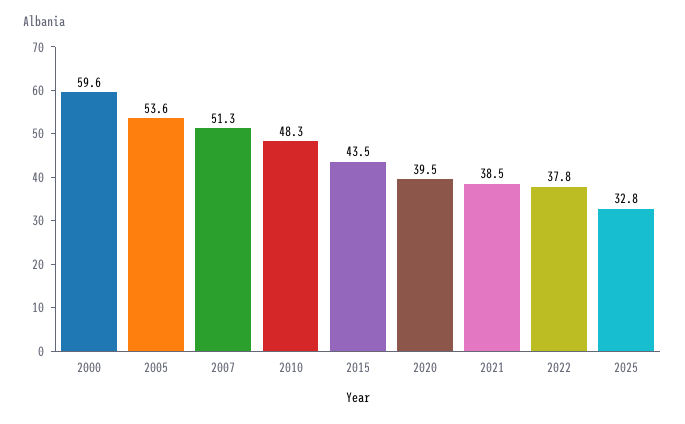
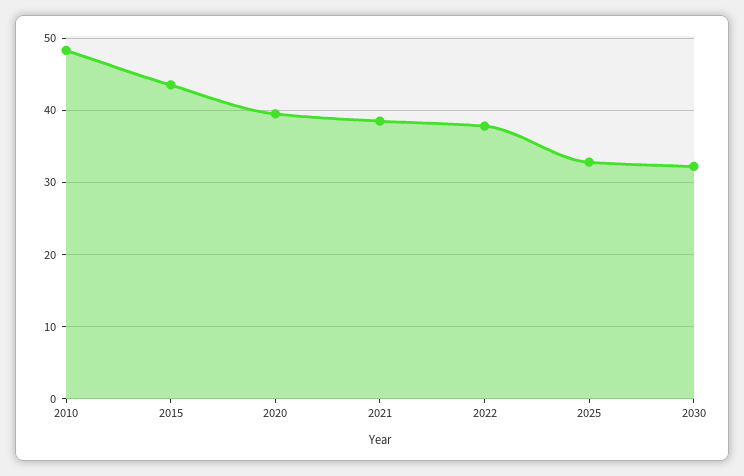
2000: 59.6 -> none
2005: 53.6 -> none
2007: 51.3 -> none
2030: none -> 32

